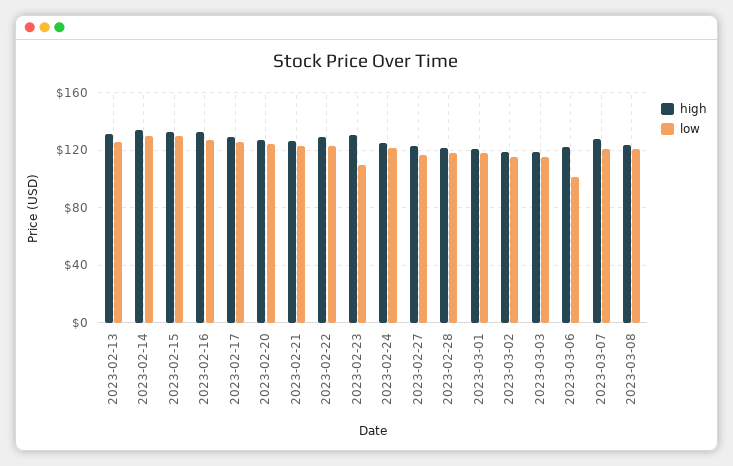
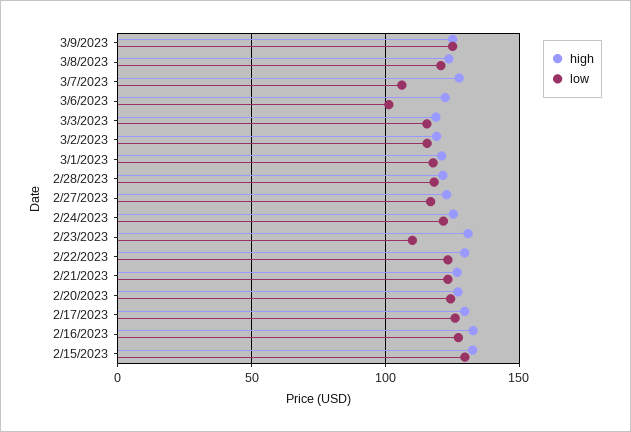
high, 2023-02-13: 130 -> none
low, 2023-02-13: 125 -> none
high, 2023-02-14: 135 -> none
low, 2023-02-14: 130 -> none
low, 2023-03-07: 120 -> 105
high, 3/9/2023: none -> 125
low, 3/9/2023: none -> 125

